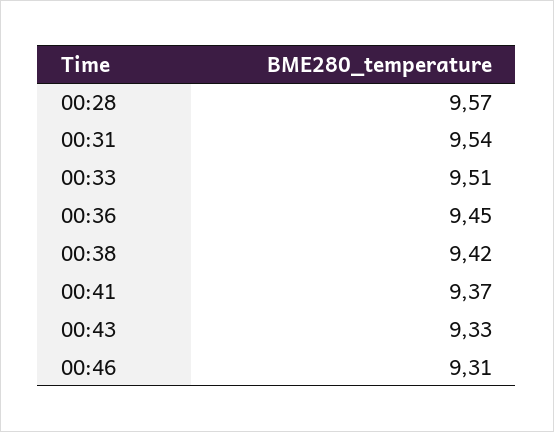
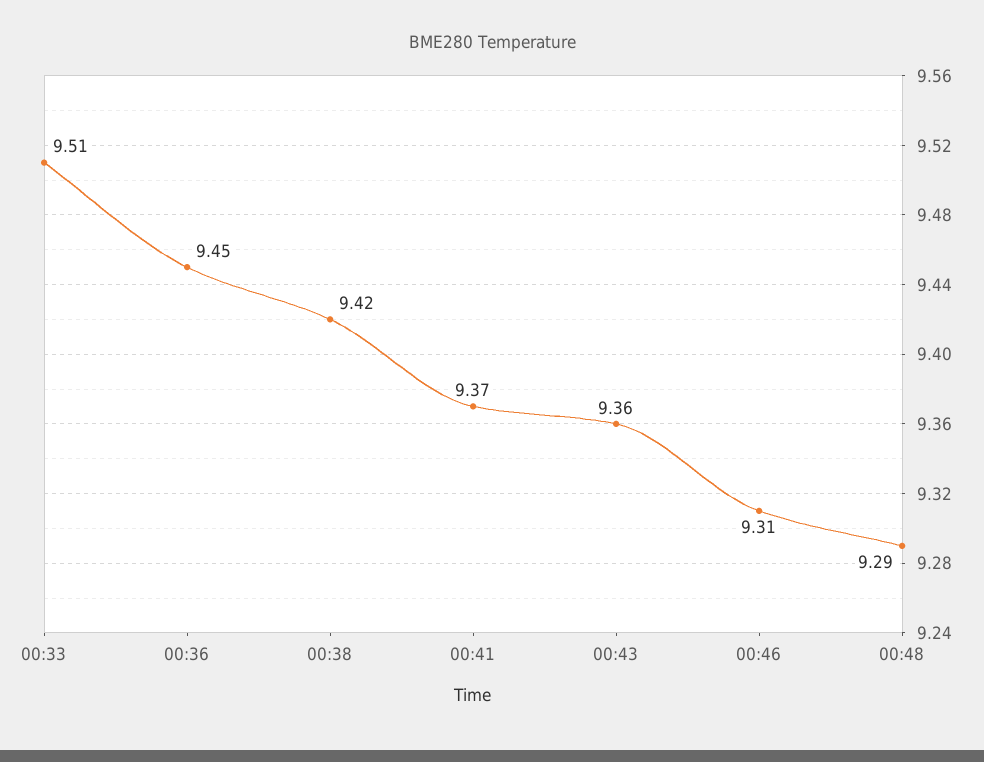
00:28: 9.57 -> none
00:31: 9.54 -> none
00:43: 9.33 -> 9.36
00:48: none -> 9.29

